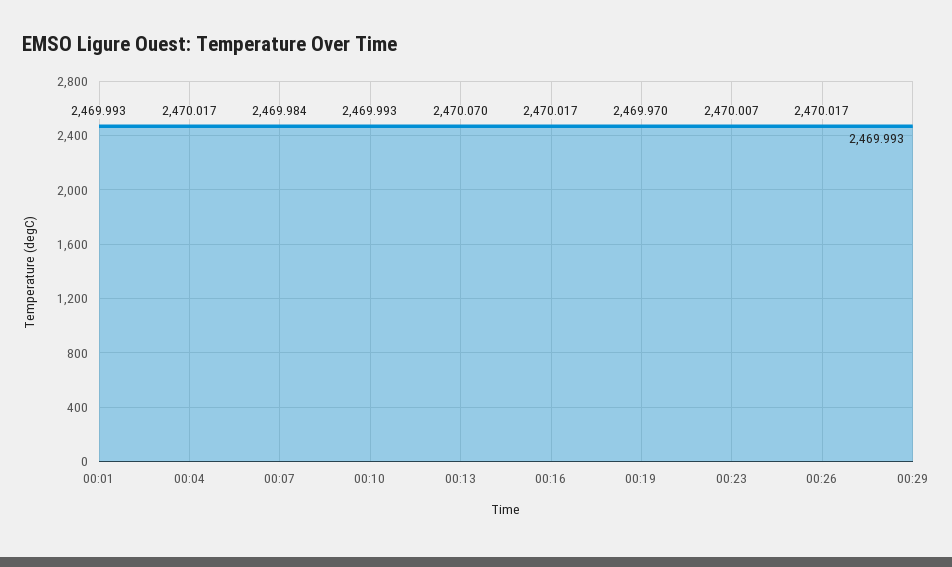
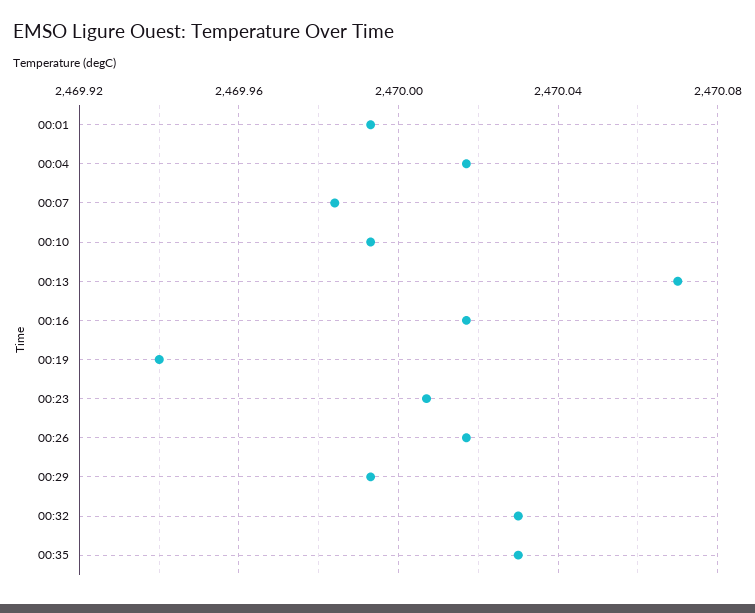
00:19: 2469.97 -> 2469.94
00:32: none -> 2470.03
00:35: none -> 2470.03

